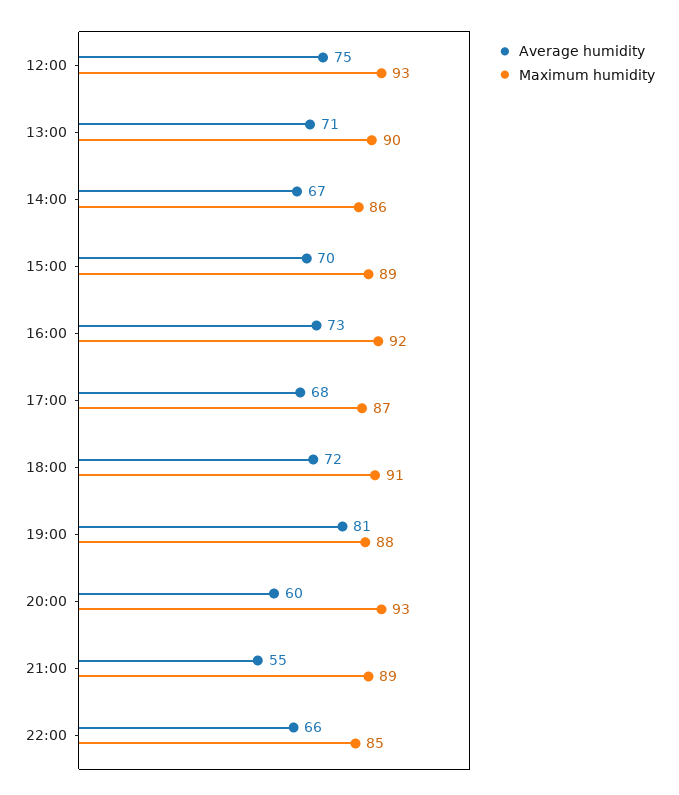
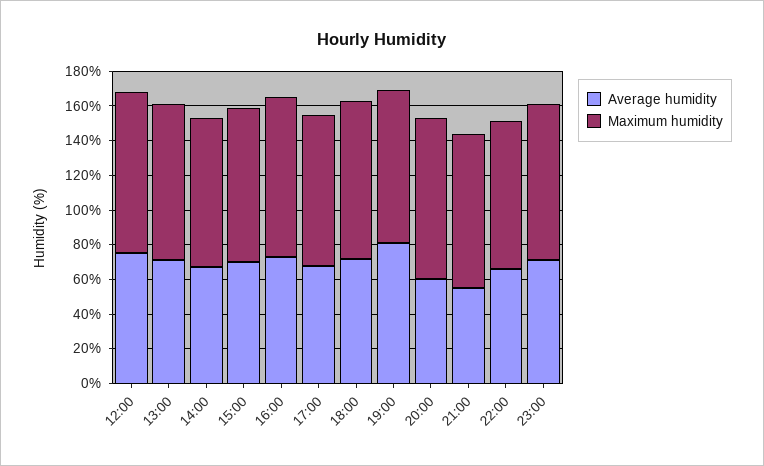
Average humidity, 23:00: none -> 70
Maximum humidity, 23:00: none -> 90

